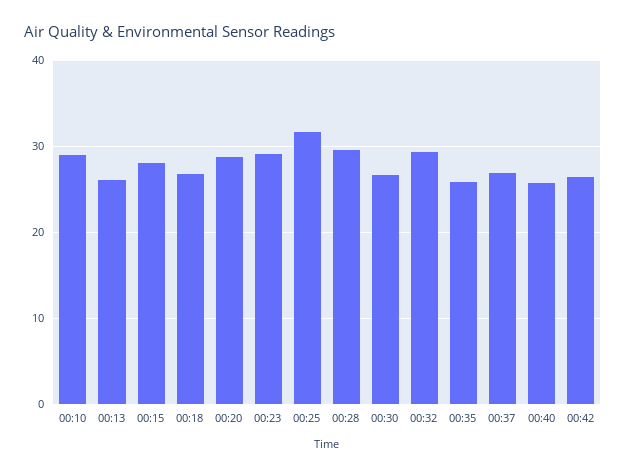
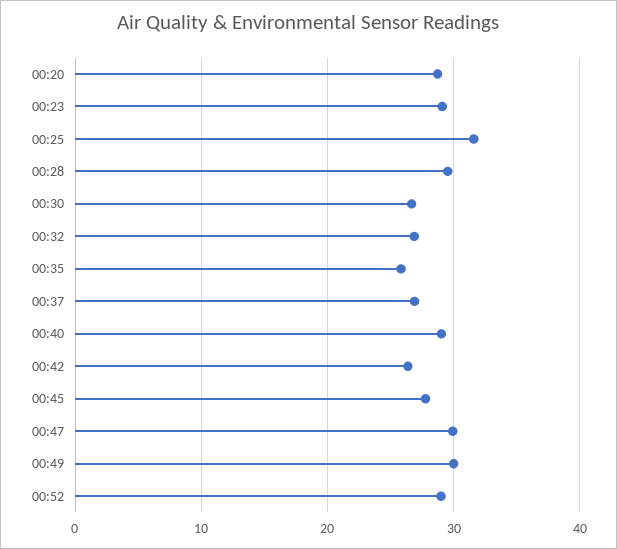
00:10: 29 -> none
00:13: 26 -> none
00:15: 28 -> none
00:18: 27 -> none
00:32: 29 -> 27
00:40: 26 -> 29
00:45: none -> 28
00:47: none -> 30
00:49: none -> 30
00:52: none -> 29

